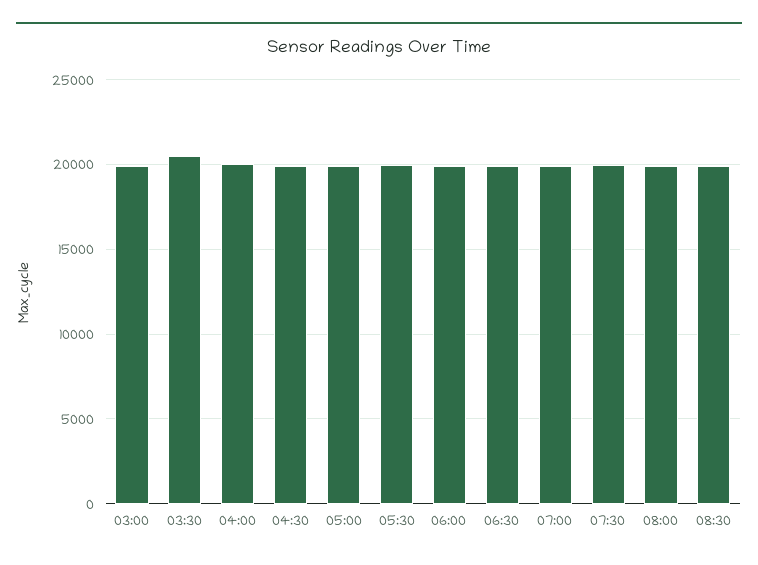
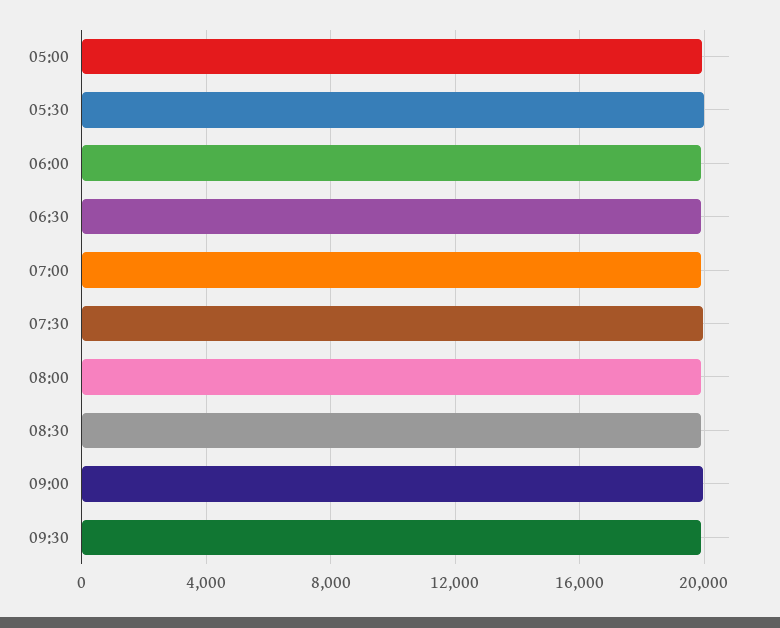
03:00: 20000 -> none
03:30: 20500 -> none
04:00: 20000 -> none
04:30: 20000 -> none
09:00: none -> 20000
09:30: none -> 20000

